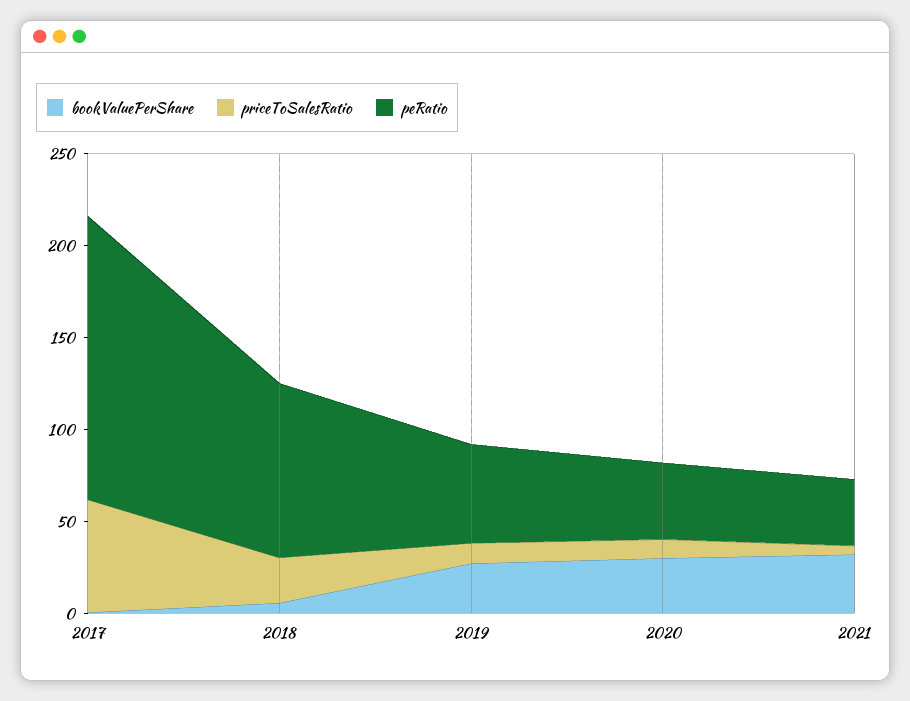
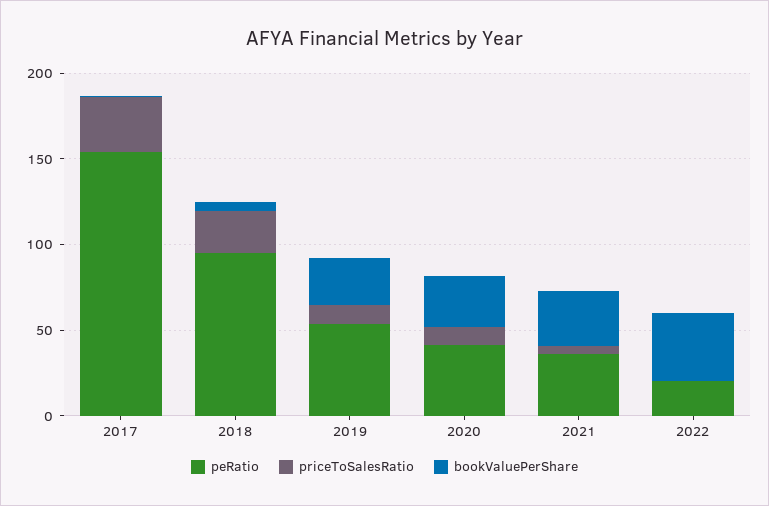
priceToSalesRatio, 2017: 60 -> 30
peRatio, 2022: none -> 20
priceToSalesRatio, 2022: none -> 0
bookValuePerShare, 2022: none -> 40

